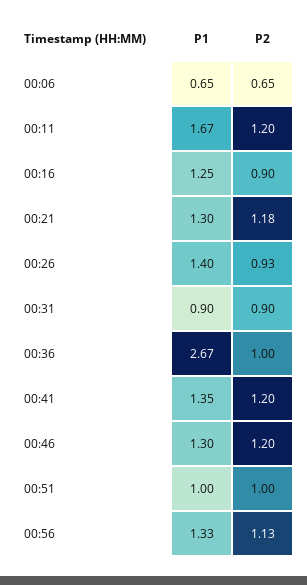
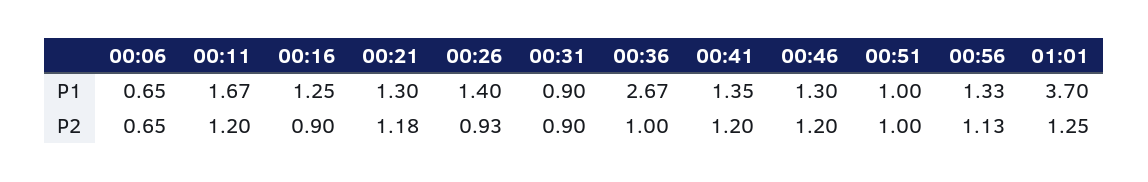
P1, 01:01: none -> 3.7
P2, 01:01: none -> 1.25

